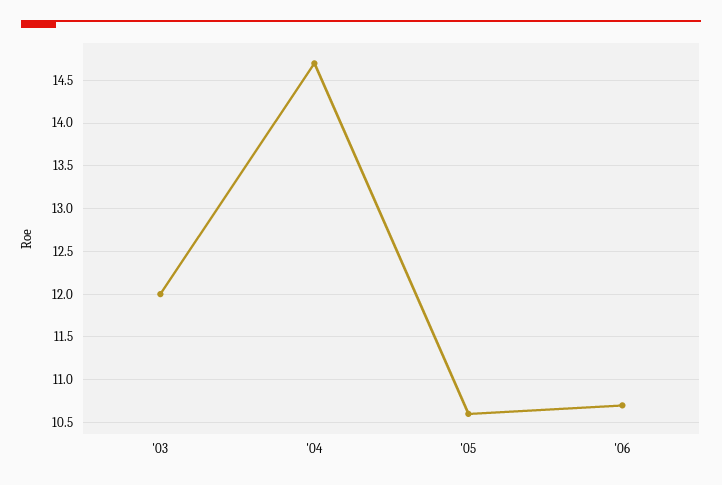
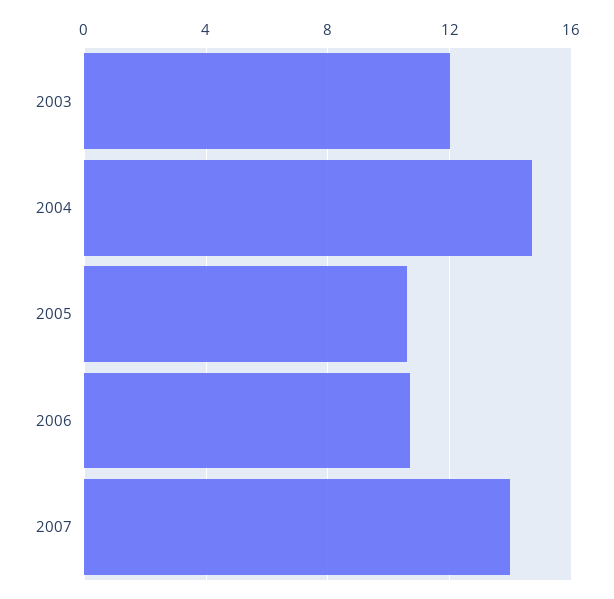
2007: none -> 14

